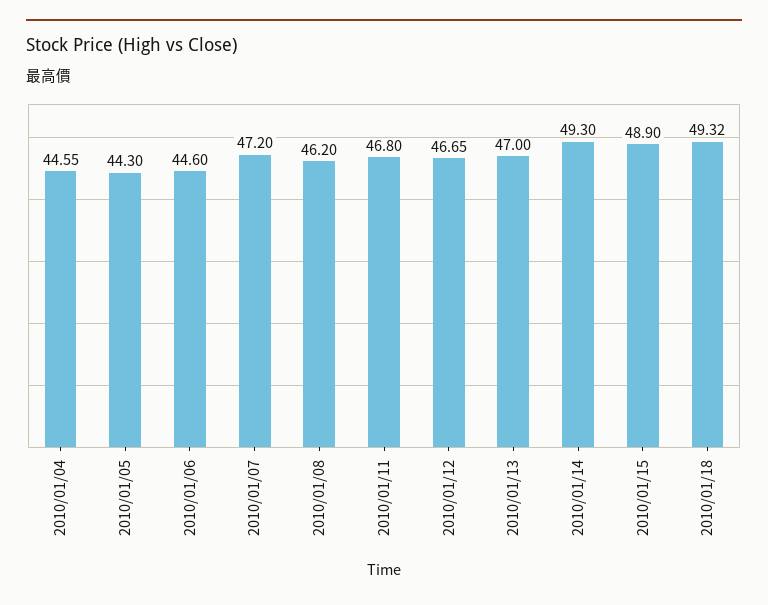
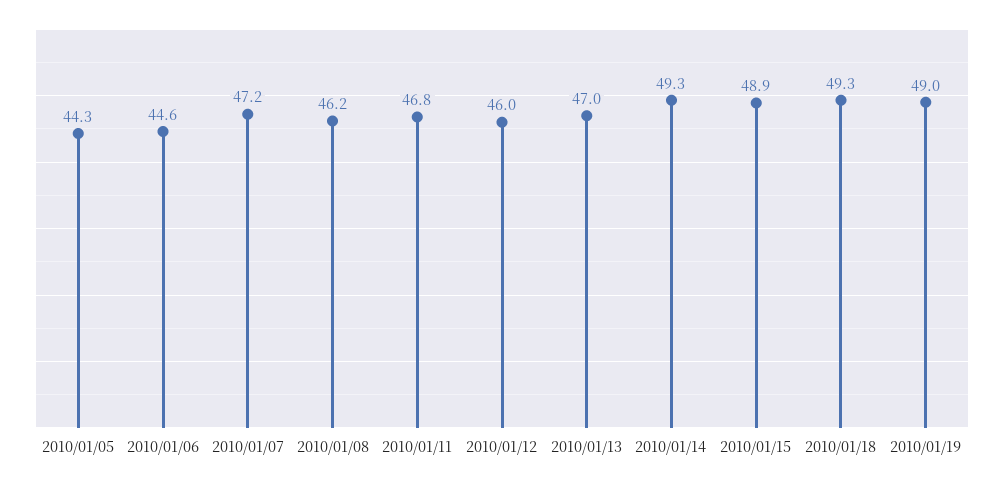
2010/01/04: 44.55 -> none
2010/01/12: 46.65 -> 46
2010/01/19: none -> 49

